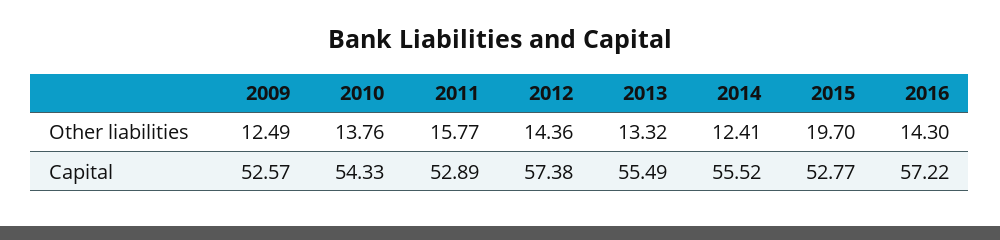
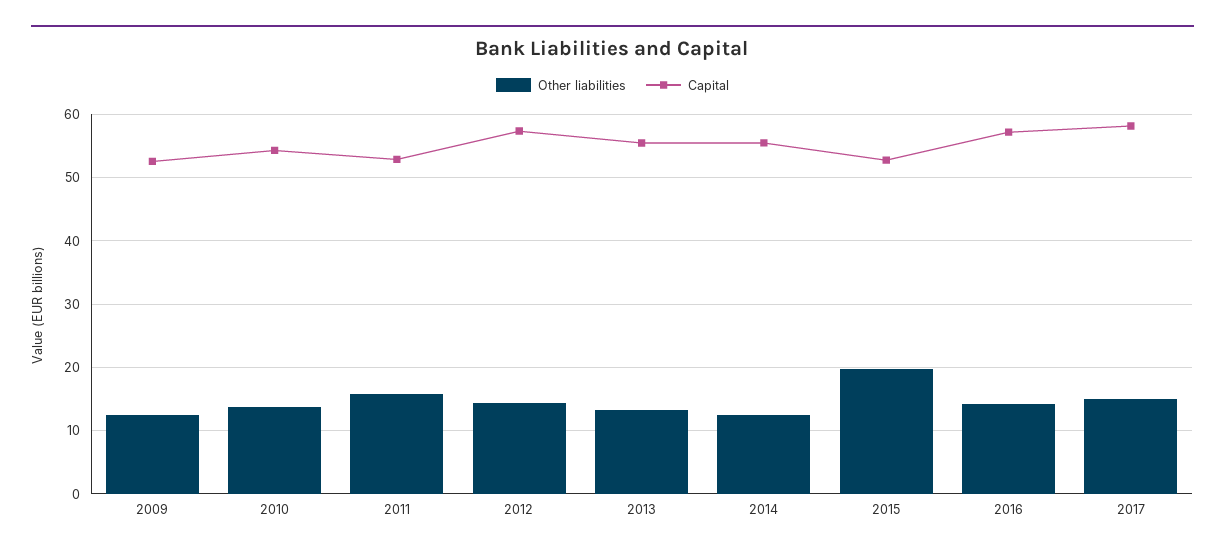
Other liabilities, 2017: none -> 15
Capital, 2017: none -> 58

